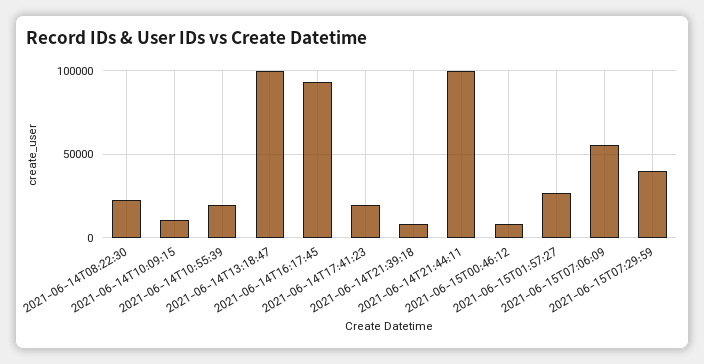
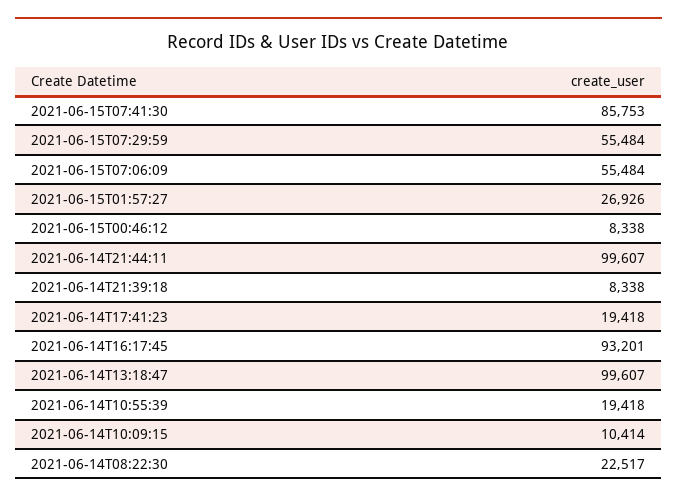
2021-06-15T07:29:59: 40000 -> 55484
2021-06-15T07:41:30: none -> 85753

